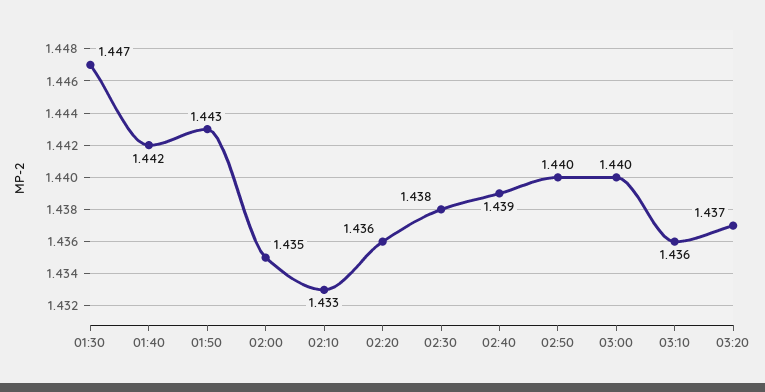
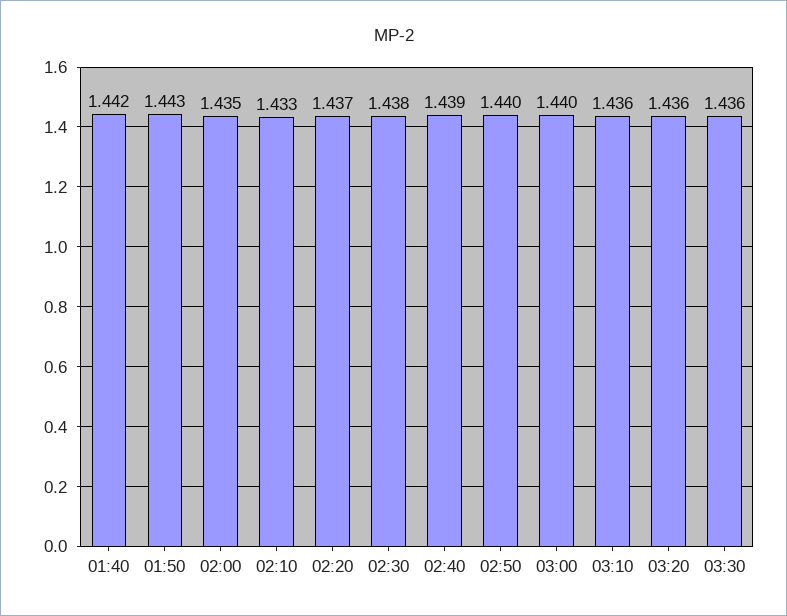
01:30: 1.447 -> none
02:20: 1.436 -> 1.437
03:20: 1.437 -> 1.436
03:30: none -> 1.436

